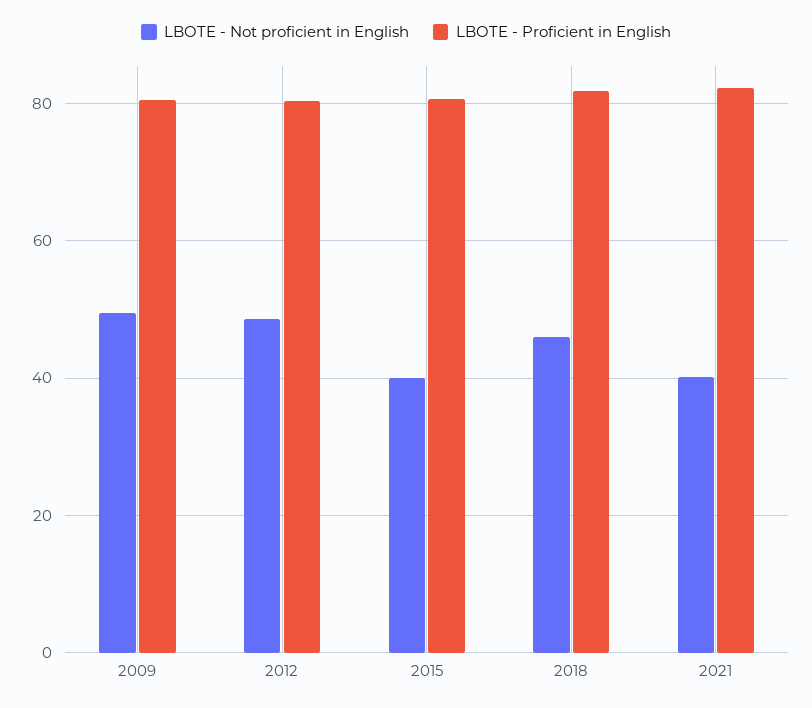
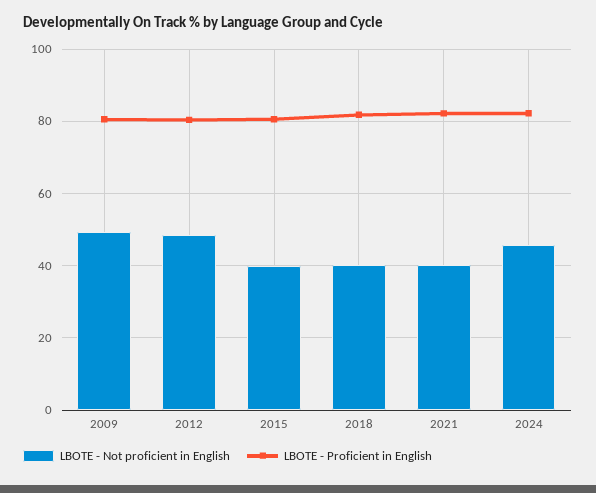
LBOTE - Not proficient in English, 2018: 46 -> 40
LBOTE - Not proficient in English, 2024: none -> 46
LBOTE - Proficient in English, 2024: none -> 82

